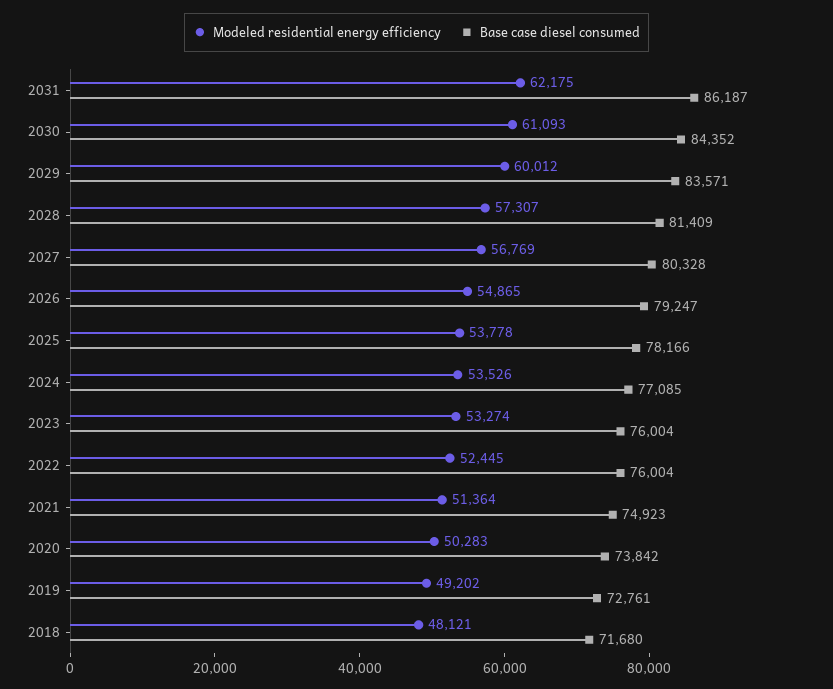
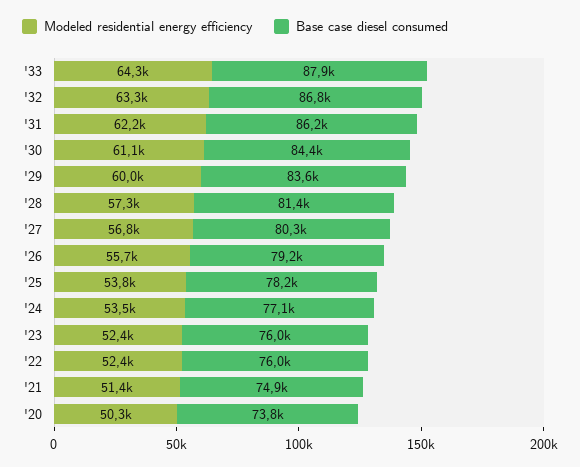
Modeled residential energy efficiency, 2026: 54865 -> 55700
Modeled residential energy efficiency, 2023: 53274 -> 52400
Modeled residential energy efficiency, 2019: 49202 -> none
Base case diesel consumed, 2019: 72761 -> none
Modeled residential energy efficiency, 2018: 48121 -> none
Base case diesel consumed, 2018: 71680 -> none
Modeled residential energy efficiency, '33: none -> 64300
Base case diesel consumed, '33: none -> 87900
Modeled residential energy efficiency, '32: none -> 63300
Base case diesel consumed, '32: none -> 86800

